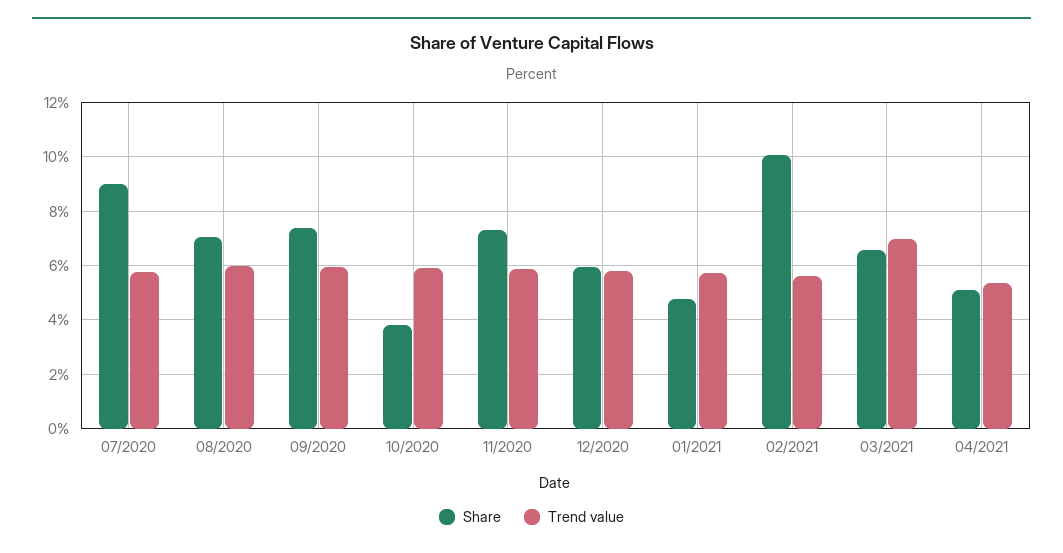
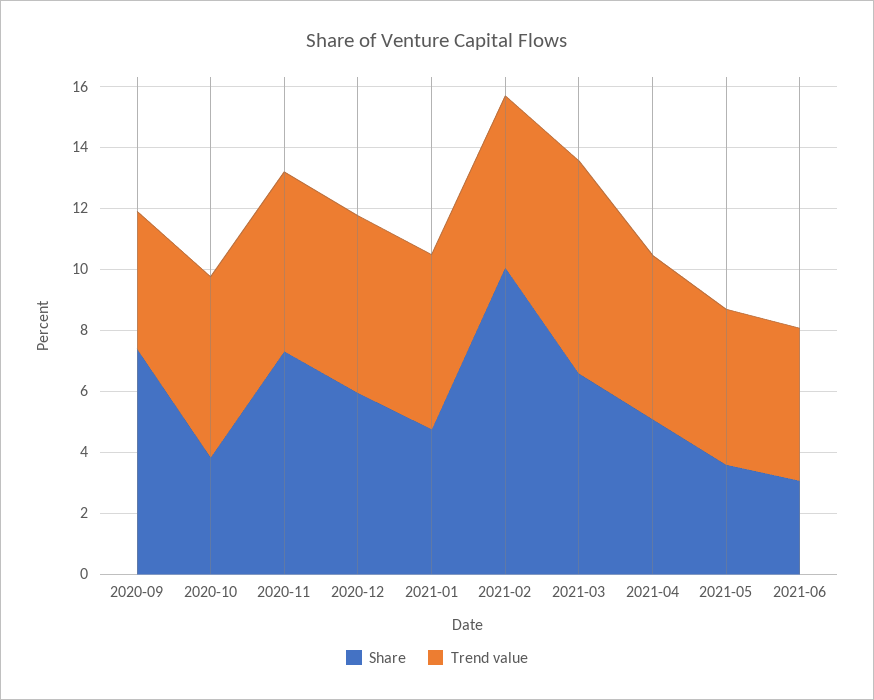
Share, 07/2020: 9 -> none
Trend value, 07/2020: 5.75 -> none
Share, 08/2020: 7 -> none
Trend value, 08/2020: 6 -> none
Trend value, 09/2020: 6 -> 4.5
Share, 2021-05: none -> 3.5
Trend value, 2021-05: none -> 5
Share, 2021-06: none -> 3
Trend value, 2021-06: none -> 5

